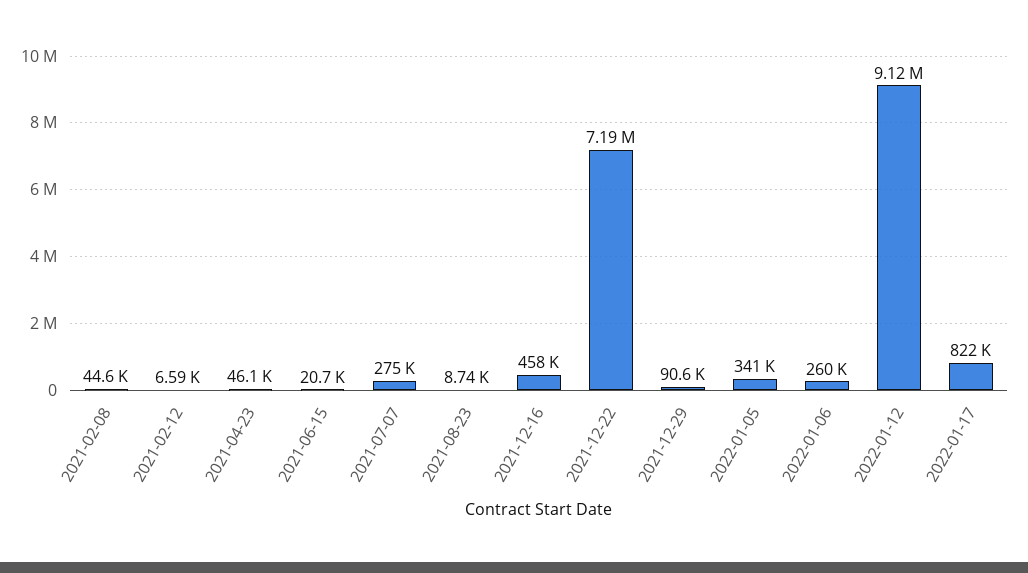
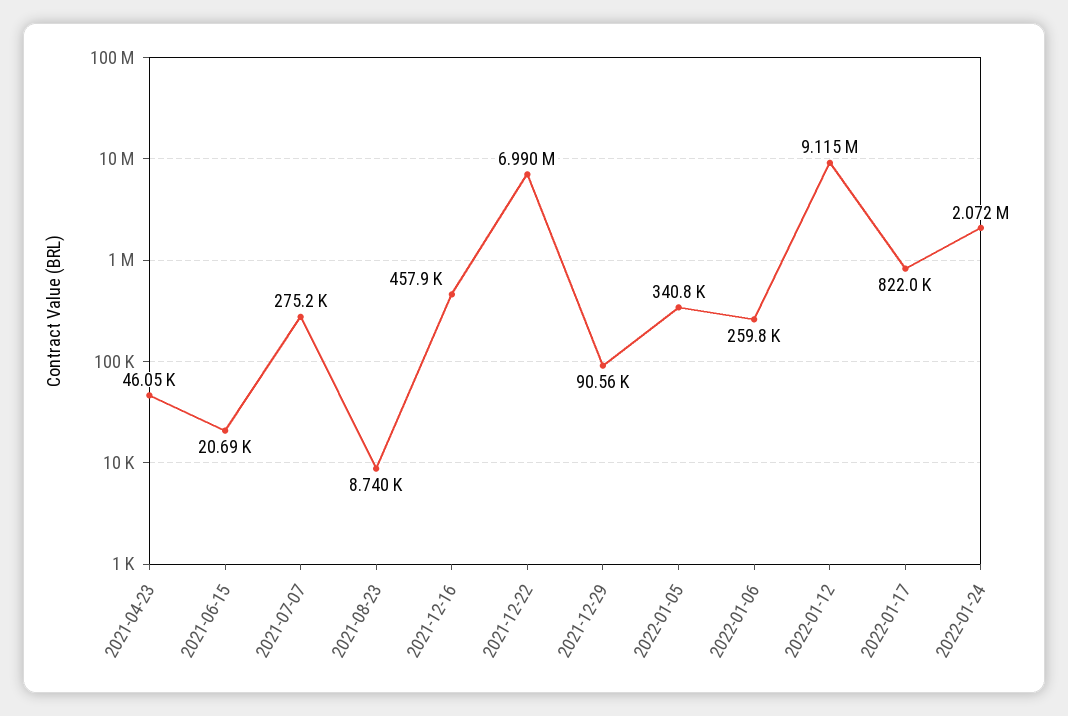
2021-02-08: 44600 -> none
2021-02-12: 6590 -> none
2021-12-22: 7190000 -> 6990000
2022-01-24: none -> 2072000

